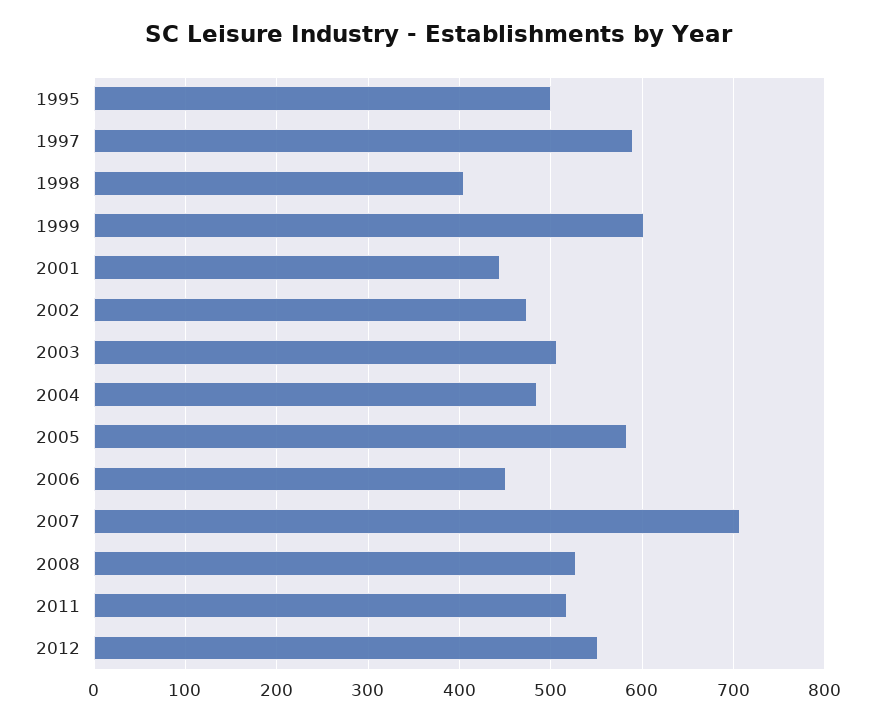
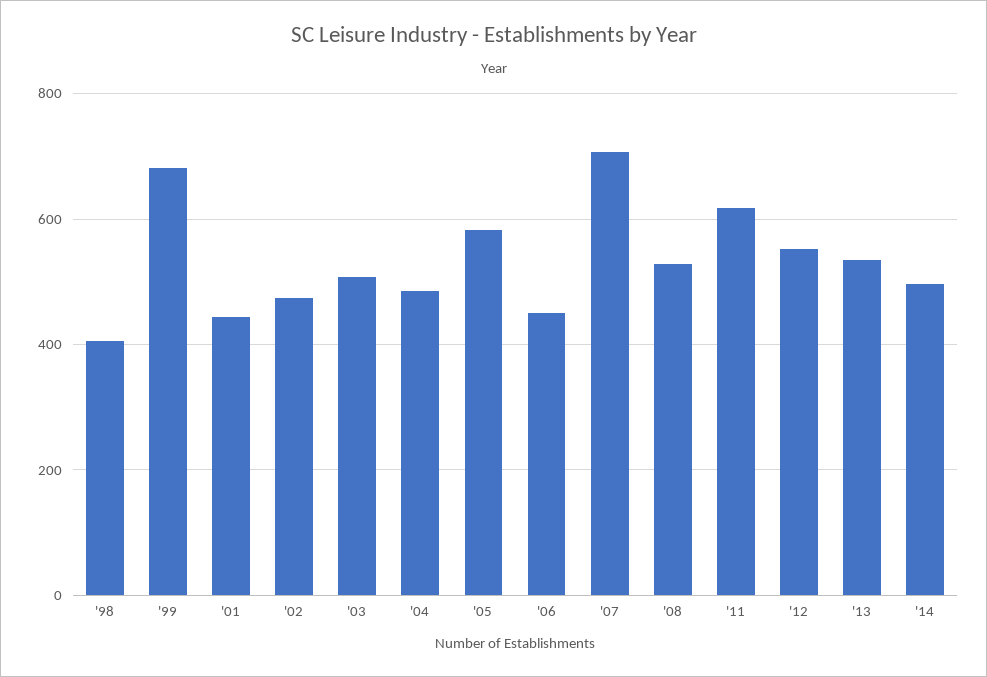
1995: 500 -> none
1997: 590 -> none
1999: 600 -> 680
2011: 520 -> 620
'13: none -> 540
'14: none -> 500

